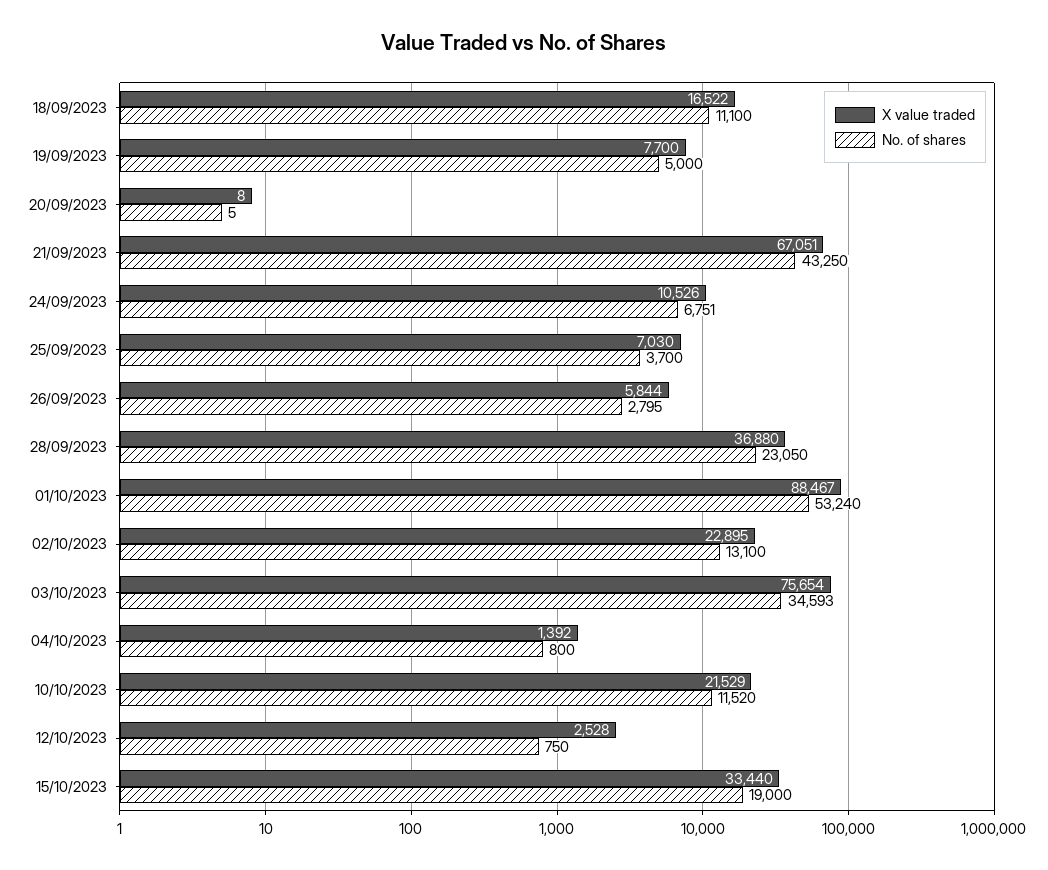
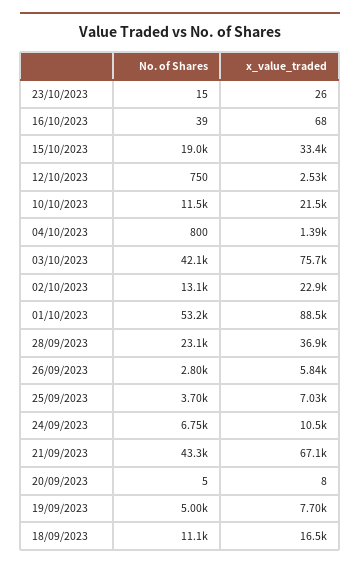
No. of shares, 03/10/2023: 34593 -> 42100
No. of shares, 23/10/2023: none -> 15
X value traded, 23/10/2023: none -> 26
No. of shares, 16/10/2023: none -> 39
X value traded, 16/10/2023: none -> 68

